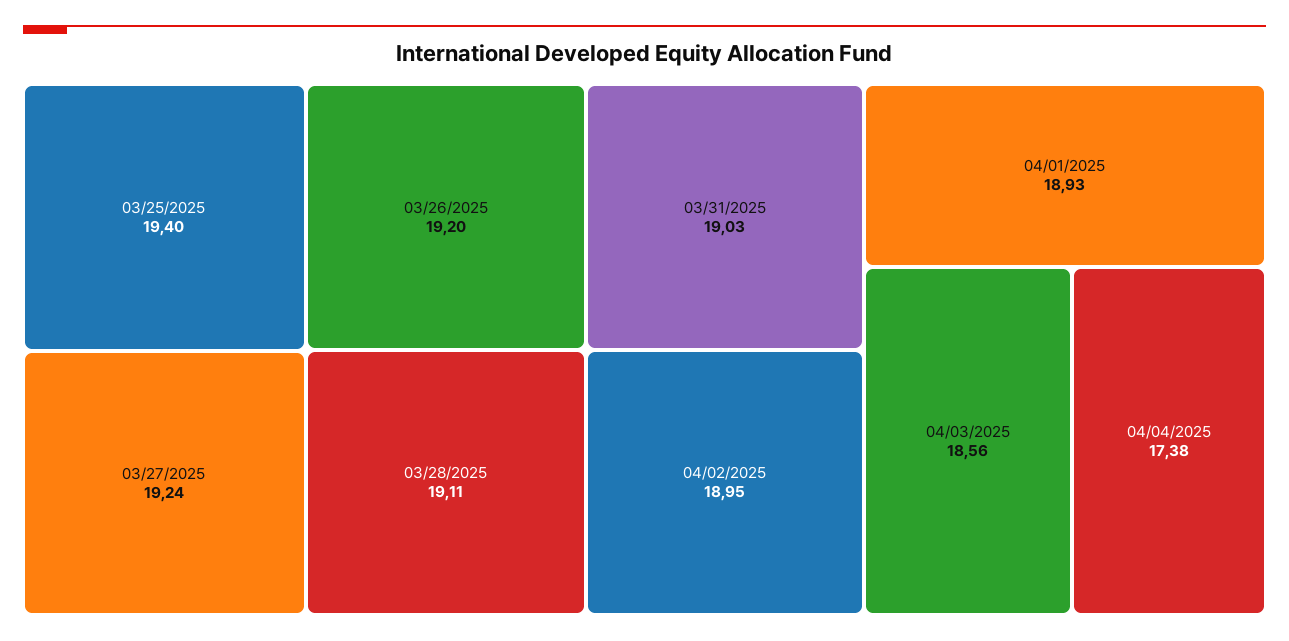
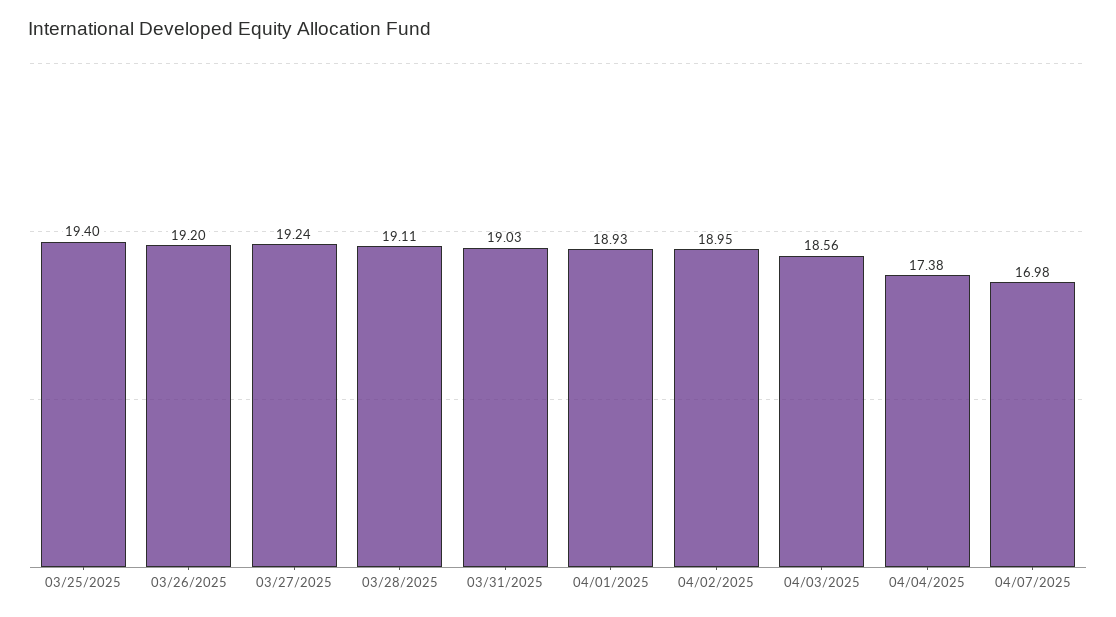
04/07/2025: none -> 16.98

